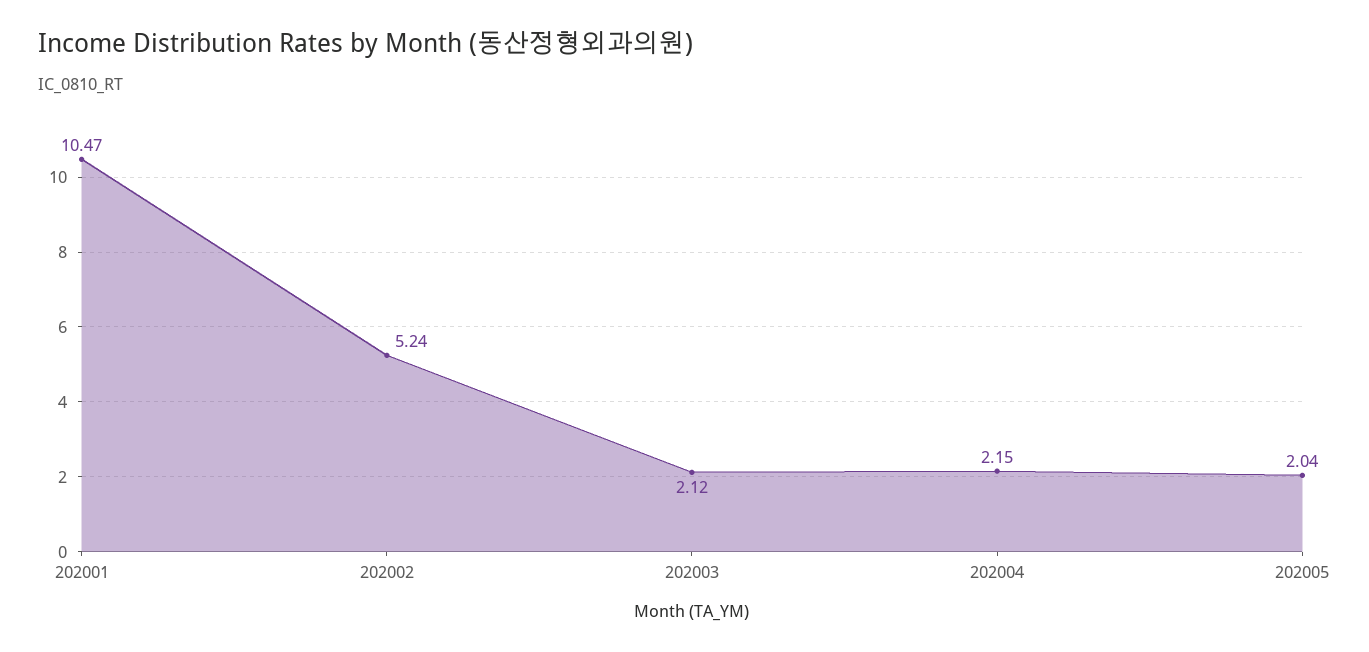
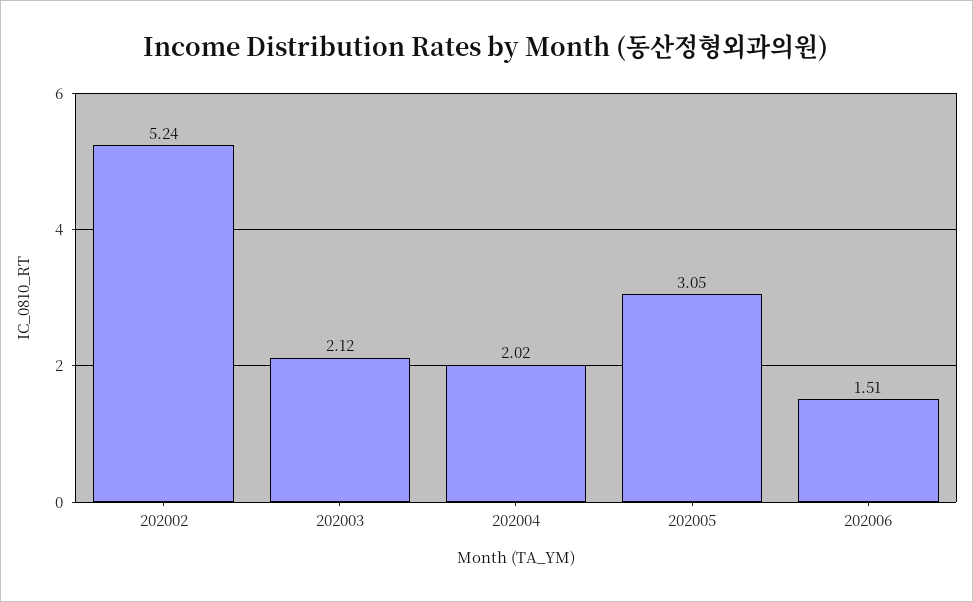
202001: 10.47 -> none
202004: 2.15 -> 2.02
202005: 2.04 -> 3.05
202006: none -> 1.51

